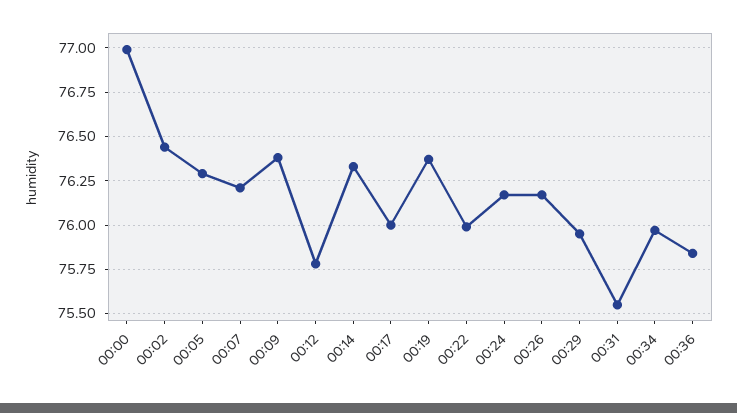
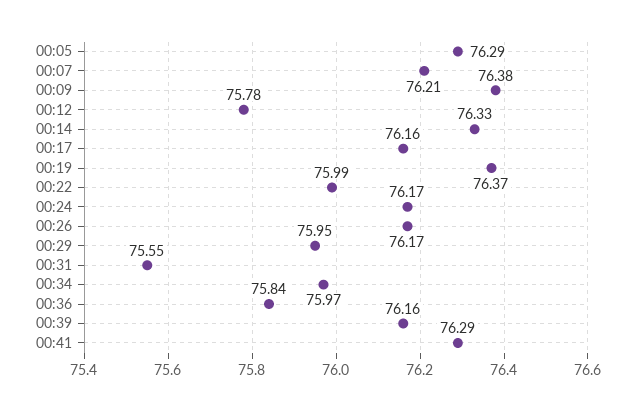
00:00: 77 -> none
00:02: 76.45 -> none
00:17: 76 -> 76.16
00:39: none -> 76.16
00:41: none -> 76.29

